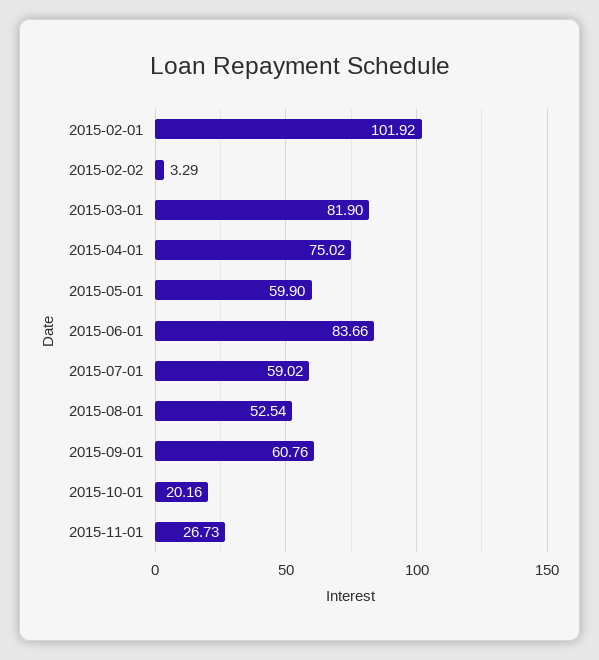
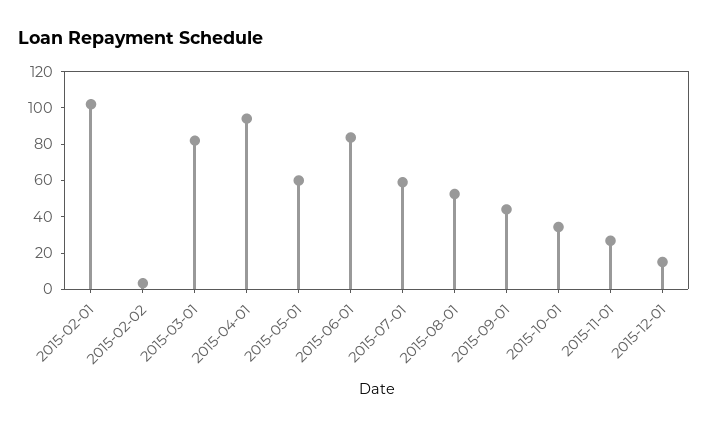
2015-04-01: 75.02 -> 95
2015-09-01: 60.76 -> 45
2015-10-01: 20.16 -> 35
2015-12-01: none -> 15

